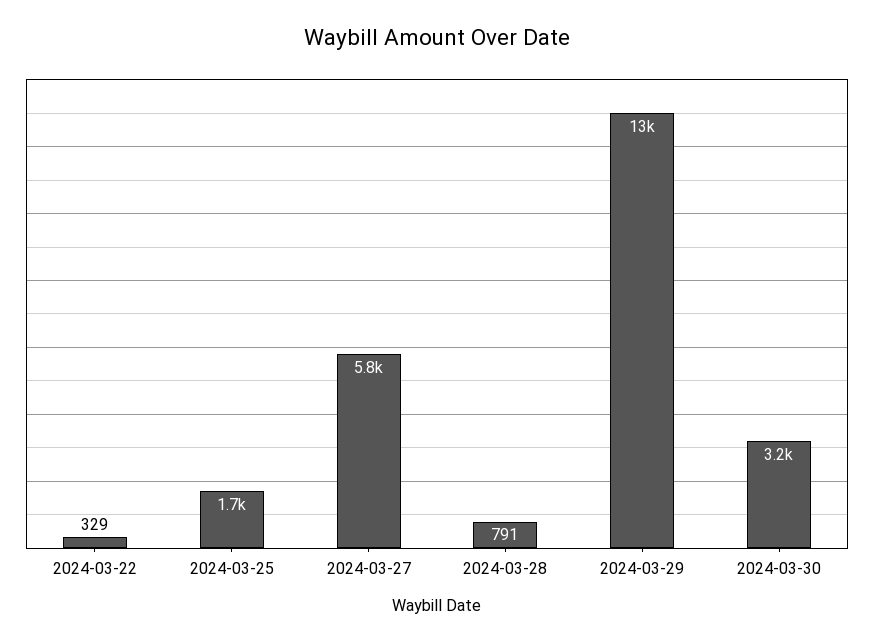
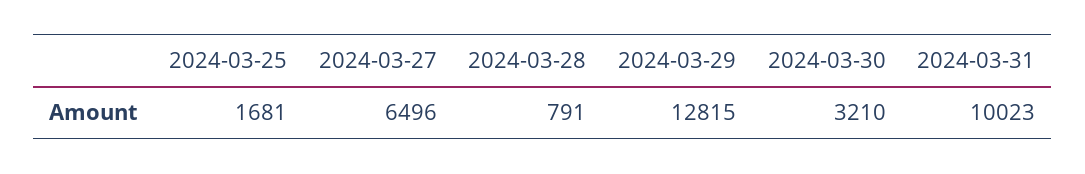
2024-03-22: 329 -> none
2024-03-27: 5800 -> 6496
2024-03-31: none -> 10023

